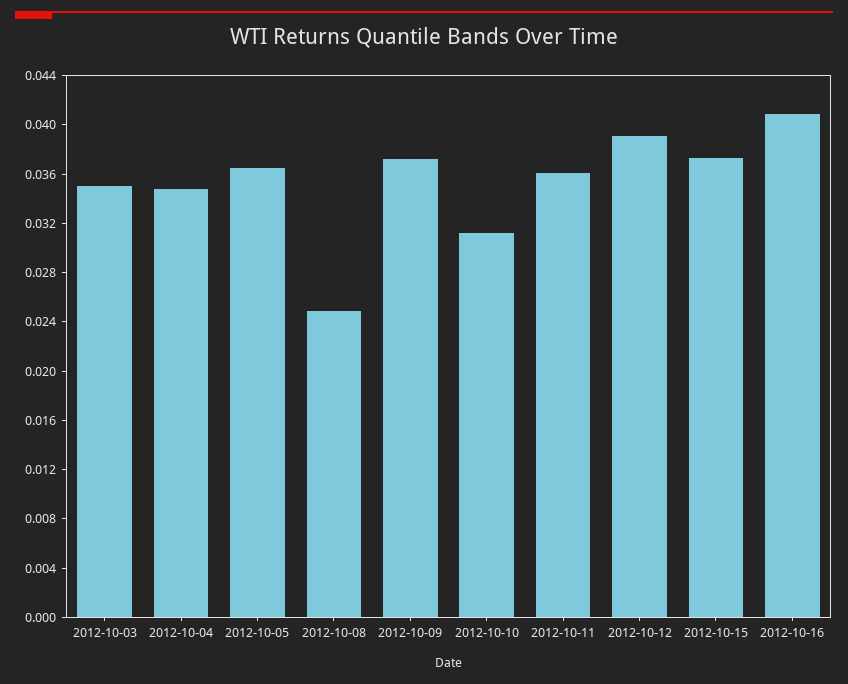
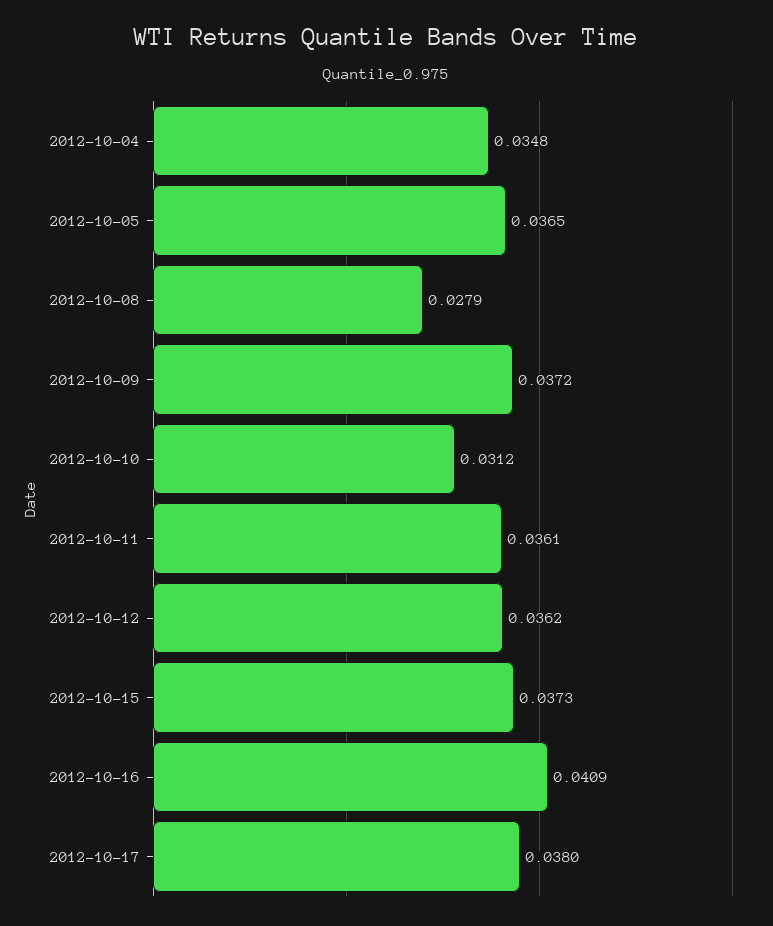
2012-10-03: 0.035 -> none
2012-10-08: 0.025 -> 0.0279
2012-10-12: 0.039 -> 0.0362
2012-10-17: none -> 0.038

